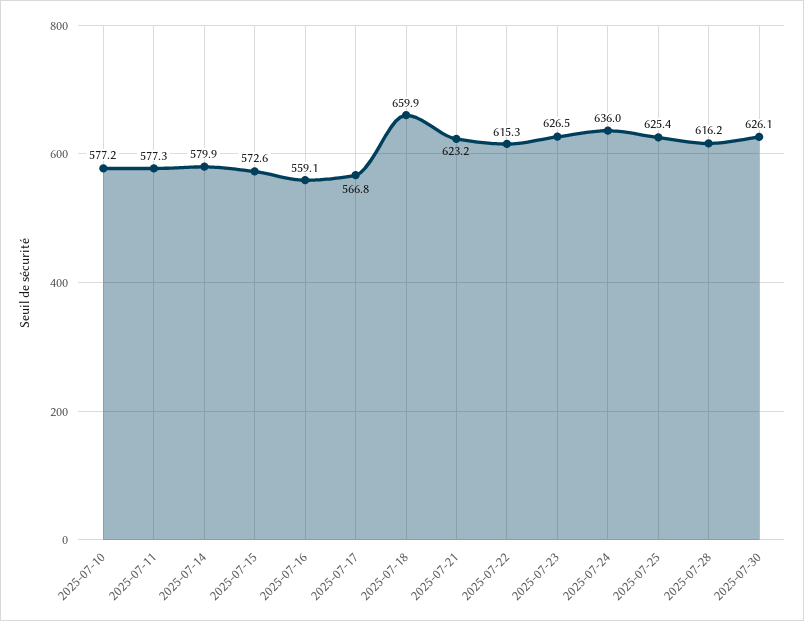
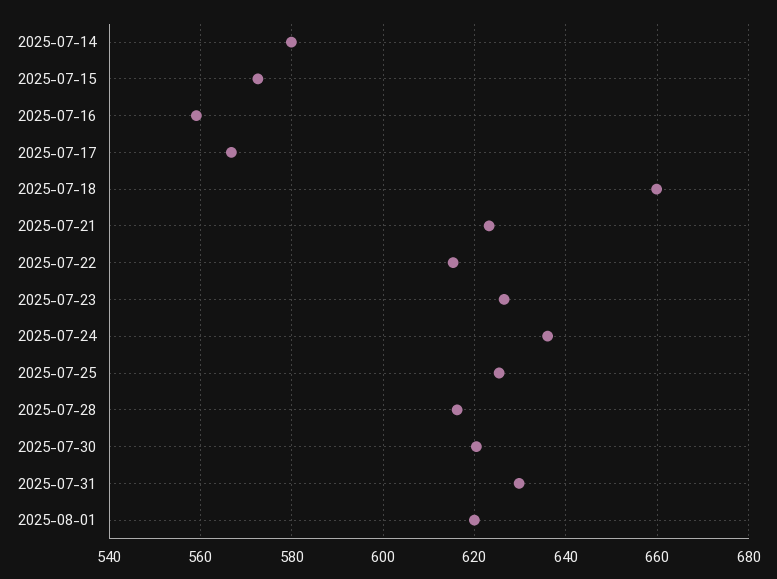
2025-07-10: 577.2 -> none
2025-07-11: 577.3 -> none
2025-07-30: 626.1 -> 620
2025-07-31: none -> 630
2025-08-01: none -> 620

